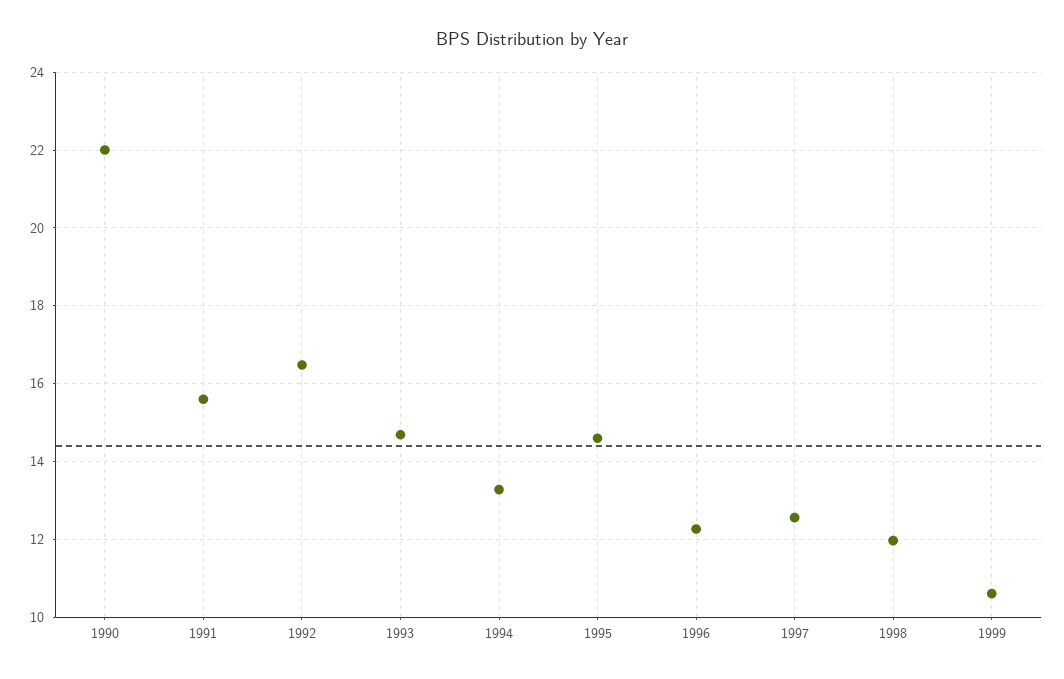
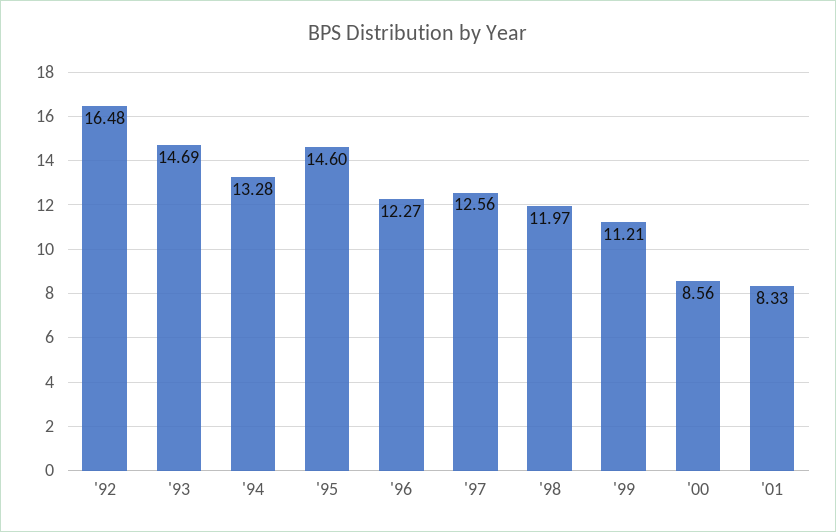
1990: 22 -> none
1991: 15.6 -> none
1999: 10.6 -> 11.21
'00: none -> 8.56
'01: none -> 8.33

